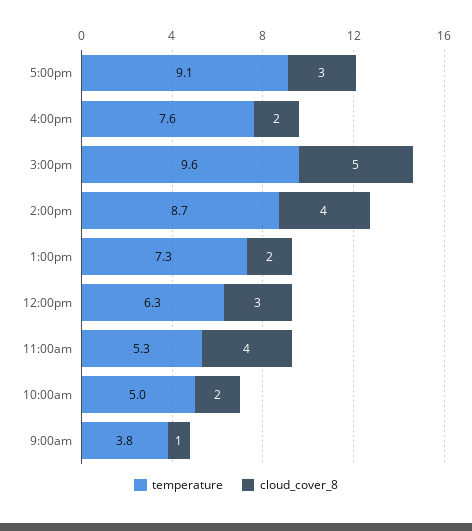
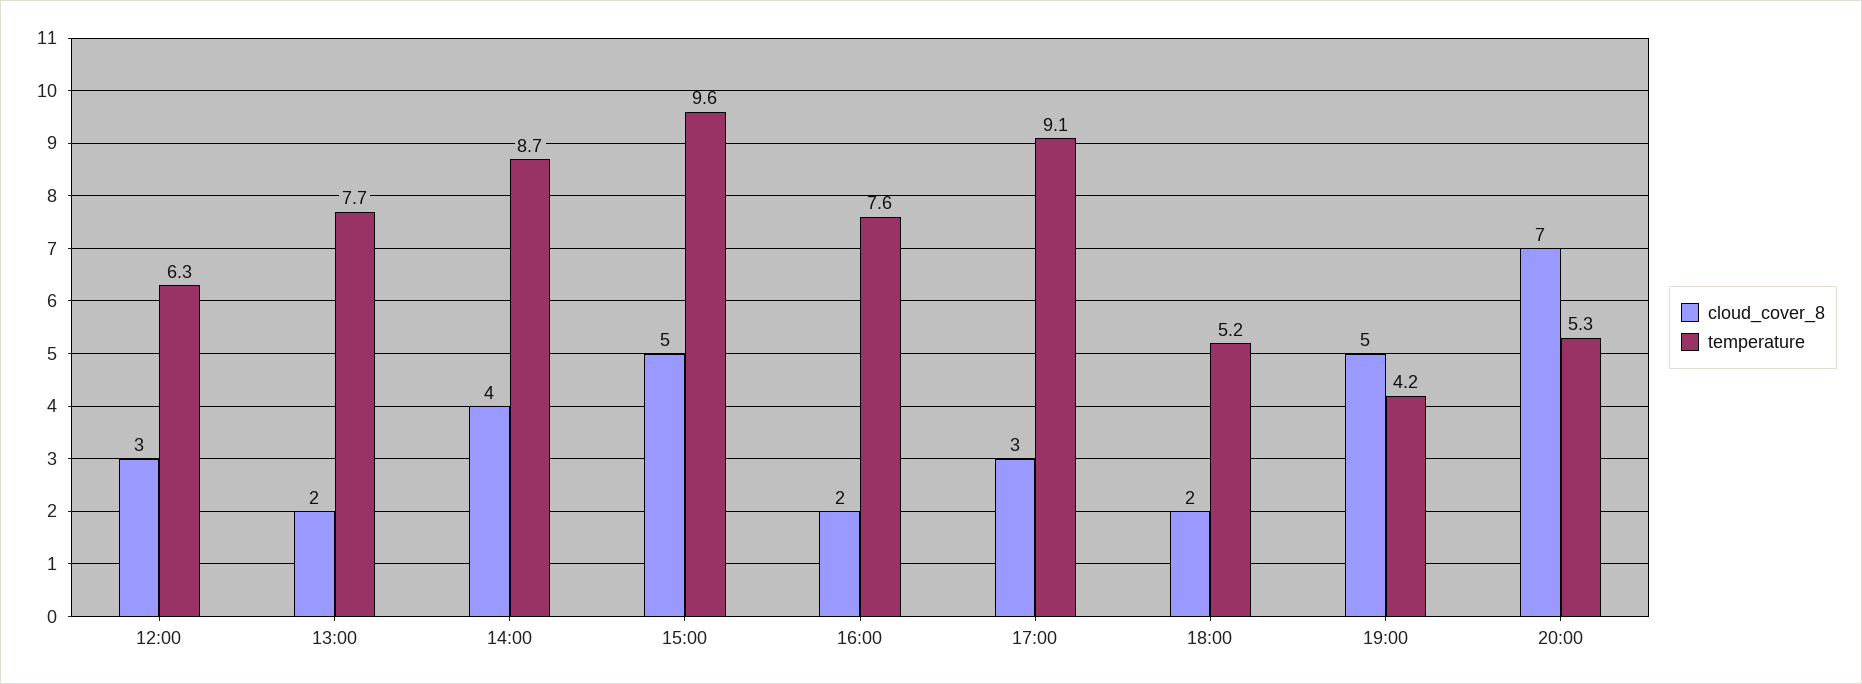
temperature, 1:00pm: 7.3 -> 7.7
temperature, 11:00am: 5.3 -> none
cloud_cover_8, 11:00am: 4 -> none
temperature, 10:00am: 5 -> none
cloud_cover_8, 10:00am: 2 -> none
temperature, 9:00am: 3.8 -> none
cloud_cover_8, 9:00am: 1 -> none
cloud_cover_8, 18:00: none -> 2
temperature, 18:00: none -> 5.2
cloud_cover_8, 19:00: none -> 5
temperature, 19:00: none -> 4.2
cloud_cover_8, 20:00: none -> 7
temperature, 20:00: none -> 5.3

